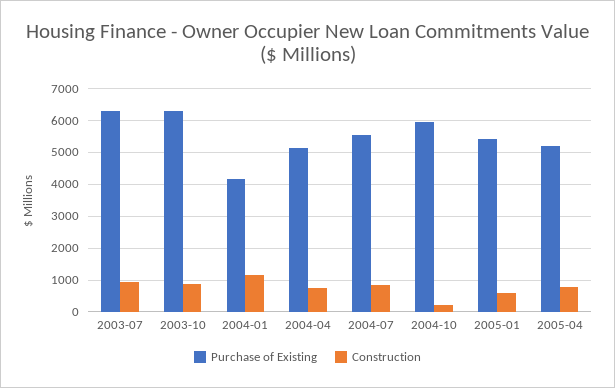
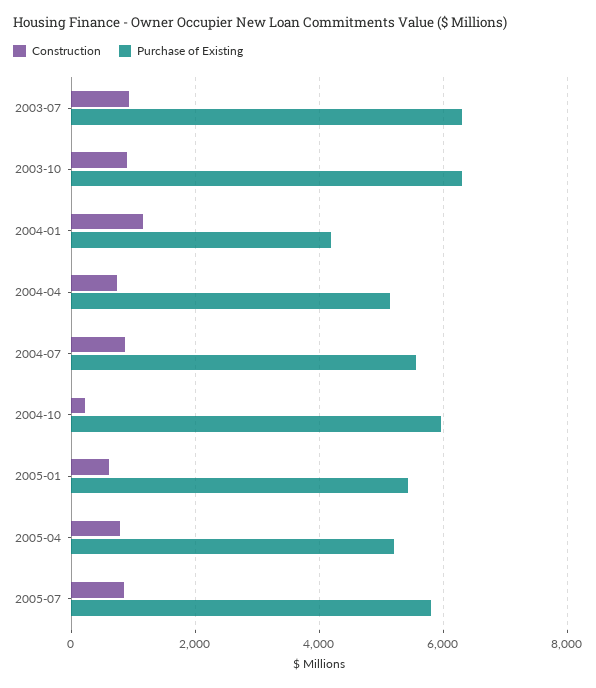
Construction, 2005-07: none -> 800
Purchase of Existing, 2005-07: none -> 5800

